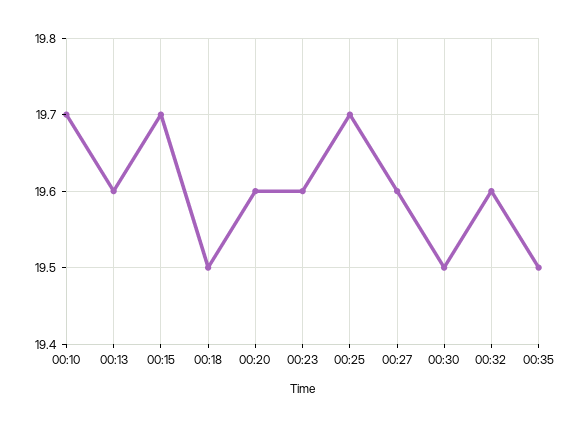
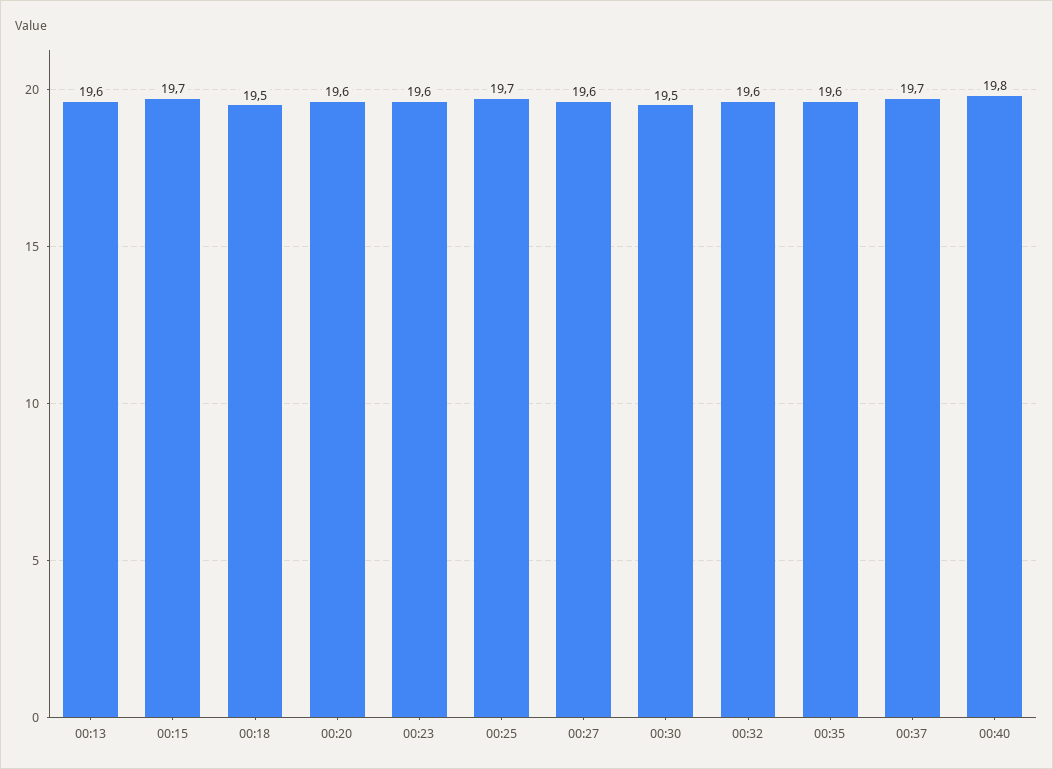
00:10: 19.7 -> none
00:35: 19.5 -> 19.6
00:37: none -> 19.7
00:40: none -> 19.8

